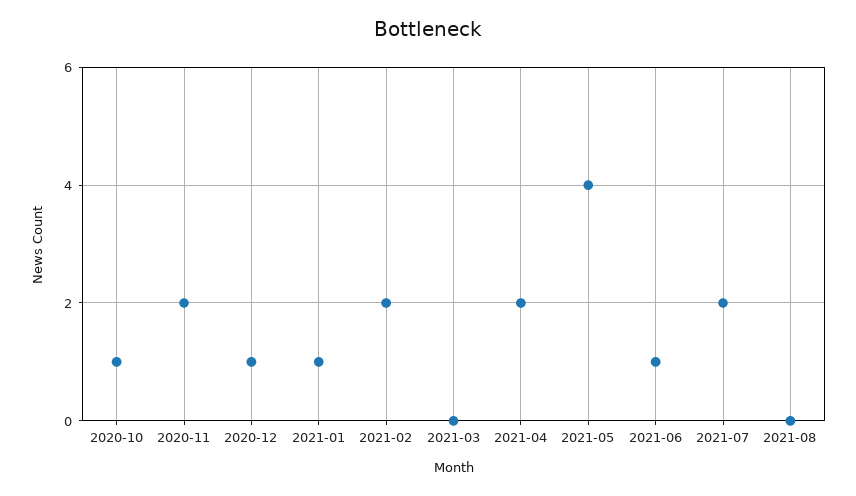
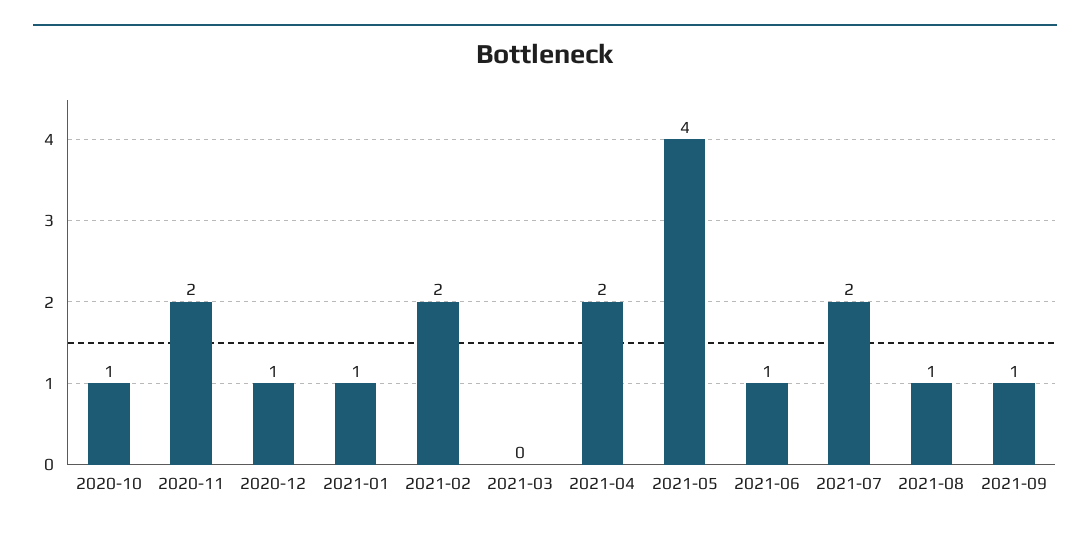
2021-08: 0 -> 1
2021-09: none -> 1

